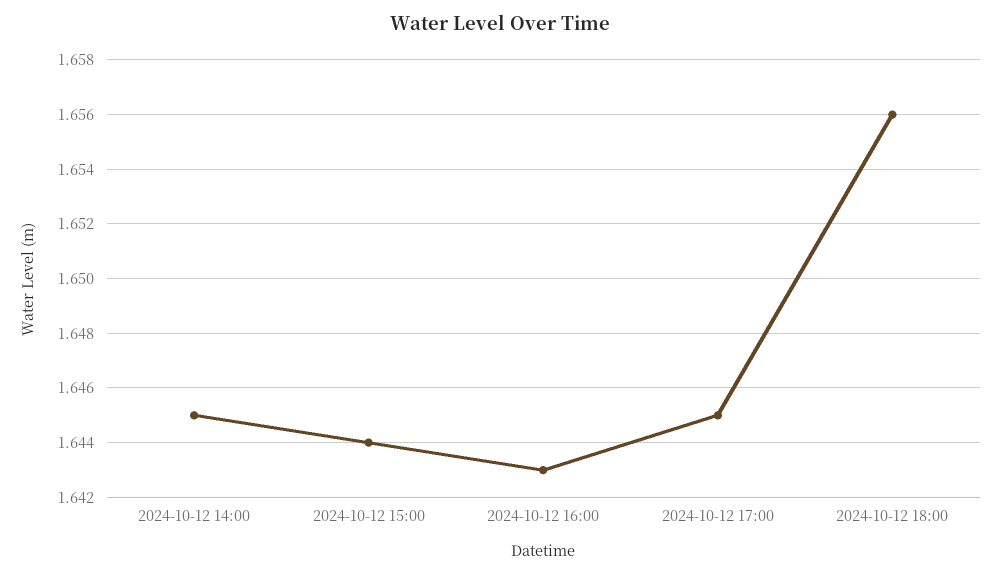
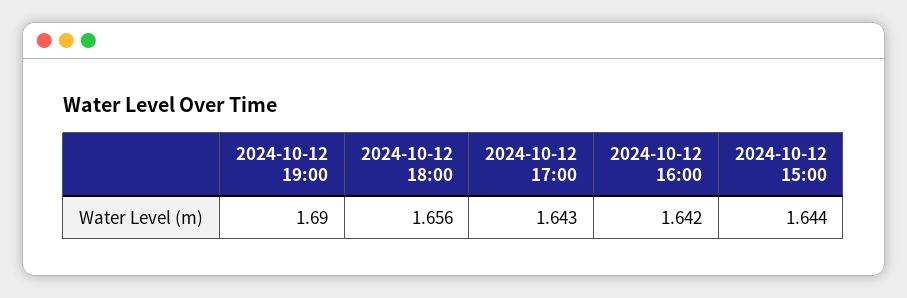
2024-10-12 14:00: 1.645 -> none
2024-10-12 16:00: 1.643 -> 1.642
2024-10-12 17:00: 1.645 -> 1.643
2024-10-12 19:00: none -> 1.69

